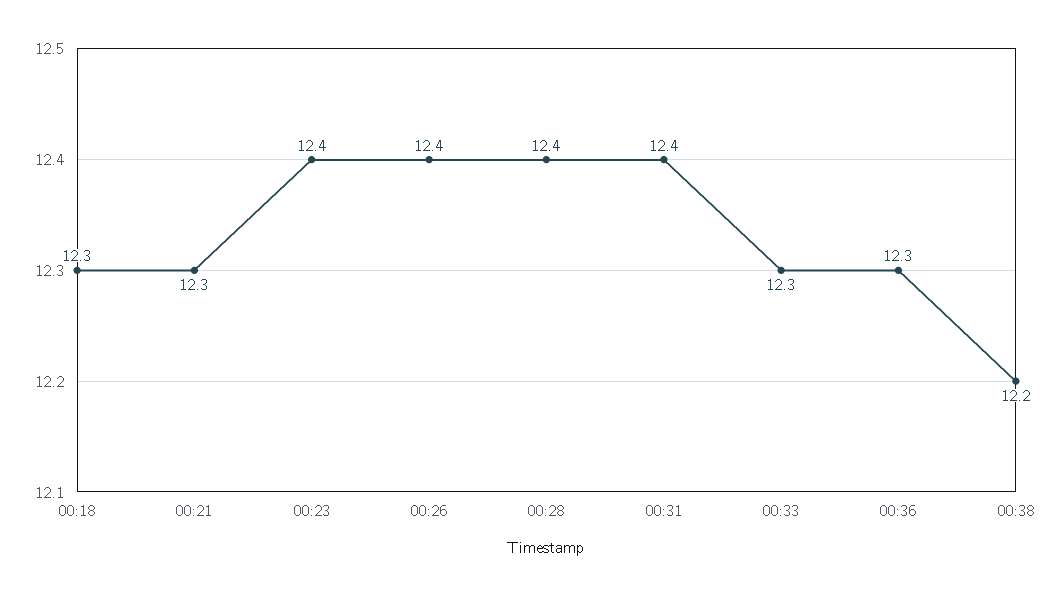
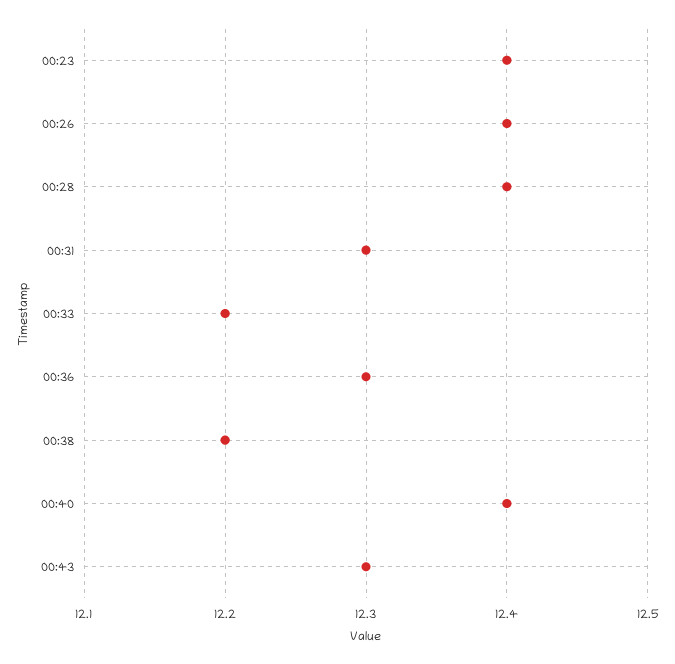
00:18: 12.3 -> none
00:21: 12.3 -> none
00:31: 12.4 -> 12.3
00:33: 12.3 -> 12.2
00:40: none -> 12.4
00:43: none -> 12.3

